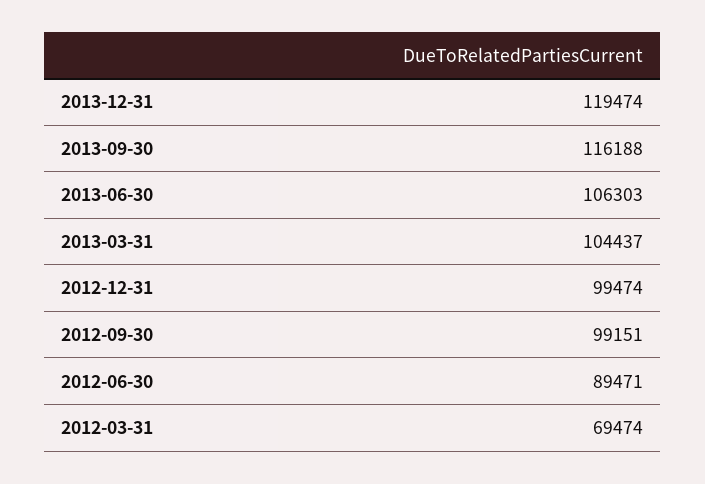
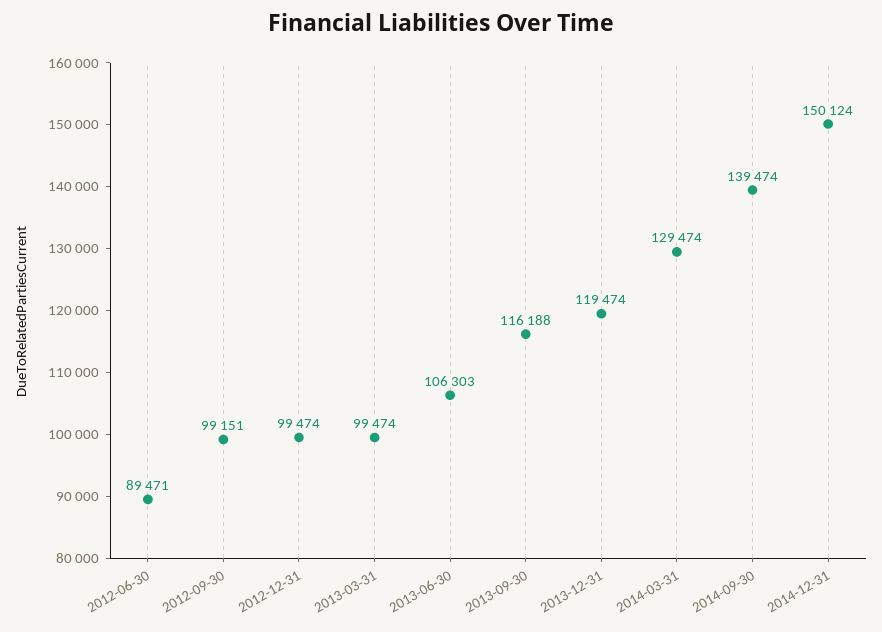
2013-03-31: 104437 -> 99474
2012-03-31: 69474 -> none
2014-03-31: none -> 129474
2014-09-30: none -> 139474
2014-12-31: none -> 150124

